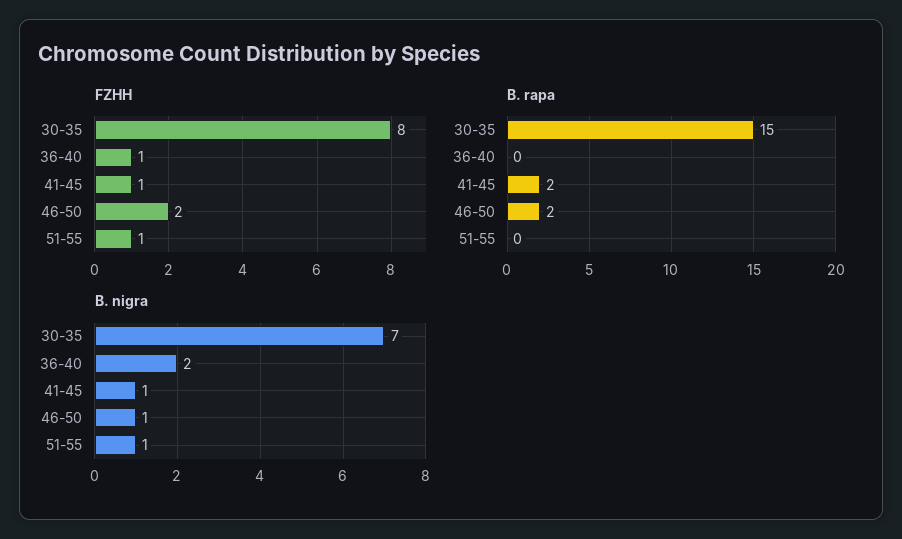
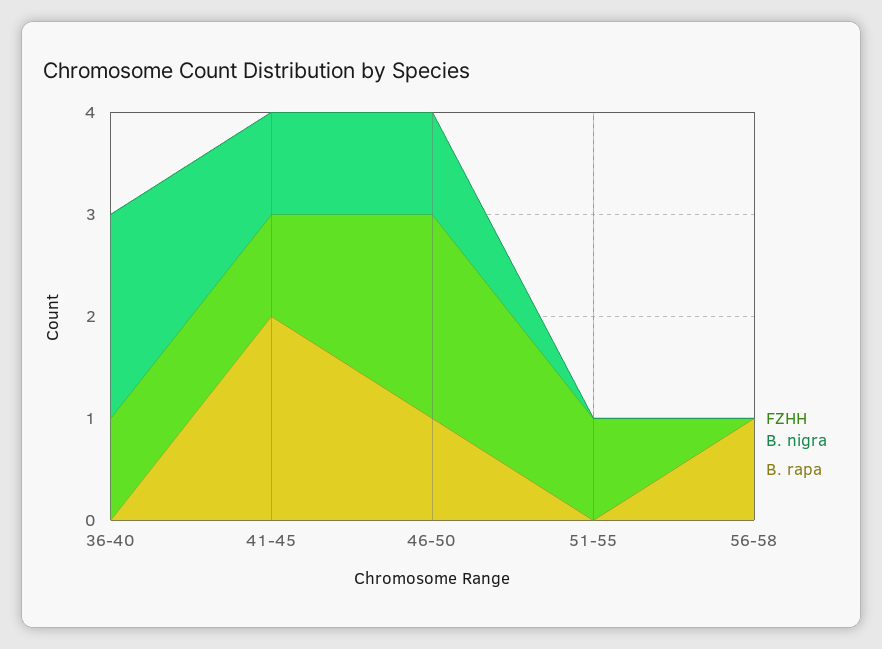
FZHH, 30-35: 8 -> none
B. rapa, 30-35: 15 -> none
B. rapa, 46-50: 2 -> 1
B. nigra, 30-35: 7 -> none
B. nigra, 51-55: 1 -> 0
FZHH, 56-58: none -> 0
B. nigra, 56-58: none -> 0
B. rapa, 56-58: none -> 1

